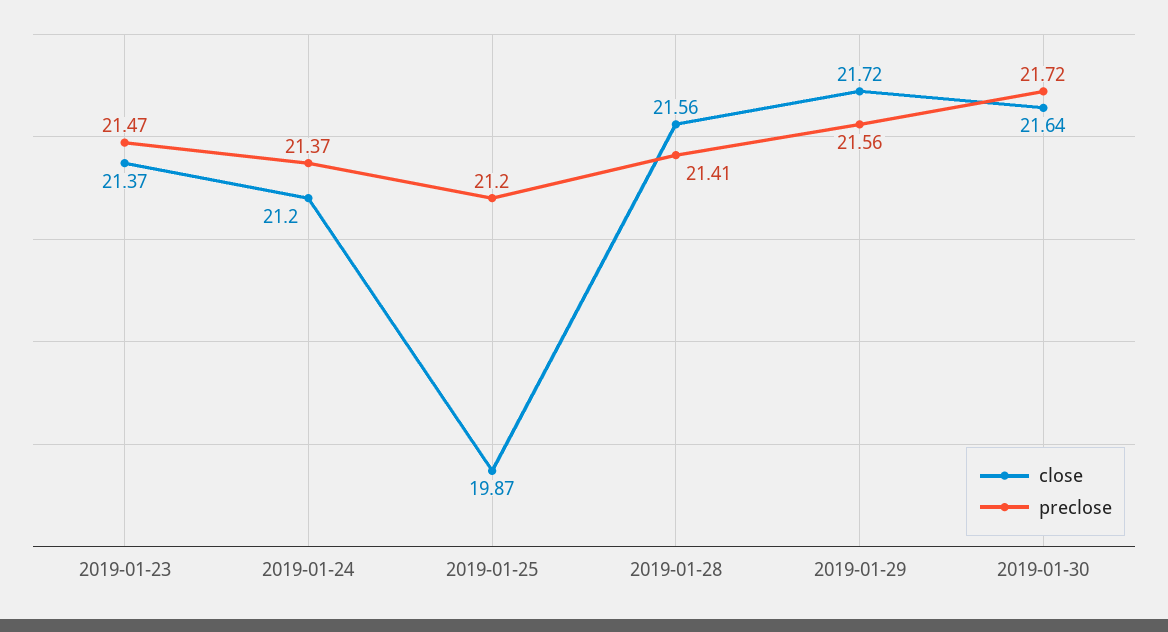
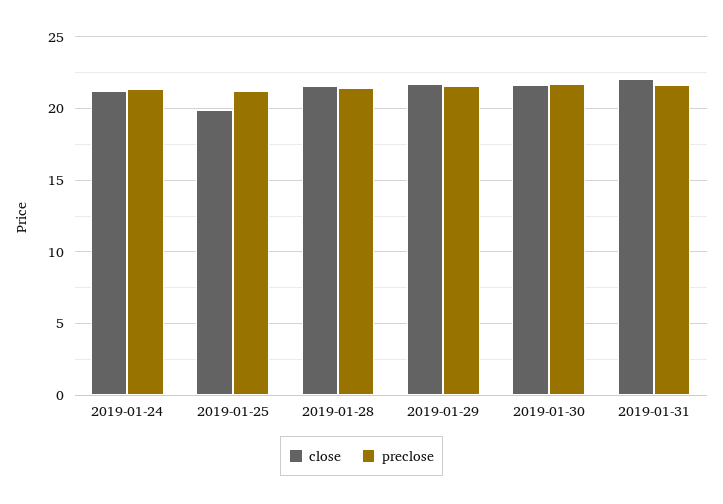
close, 2019-01-23: 21.37 -> none
preclose, 2019-01-23: 21.47 -> none
close, 2019-01-31: none -> 22
preclose, 2019-01-31: none -> 21.5

